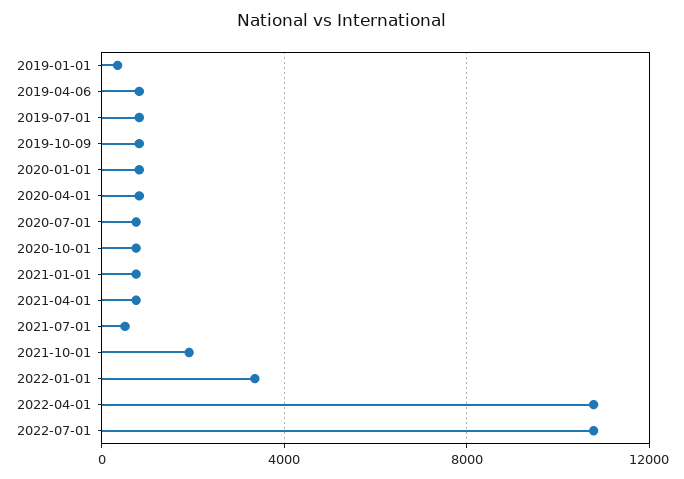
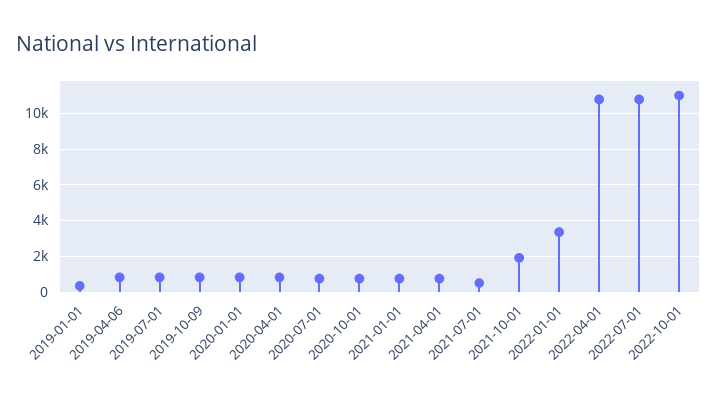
2022-10-01: none -> 11000

